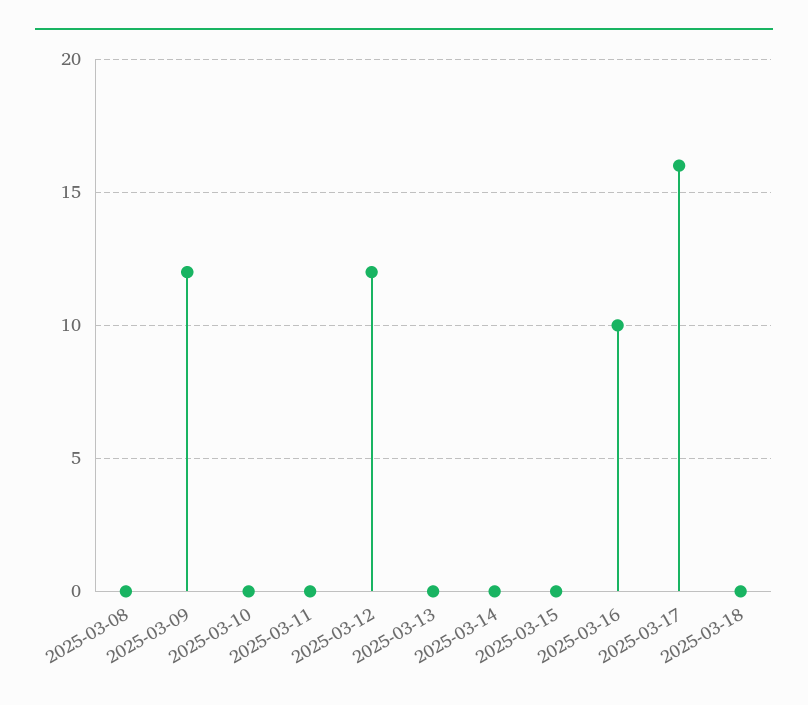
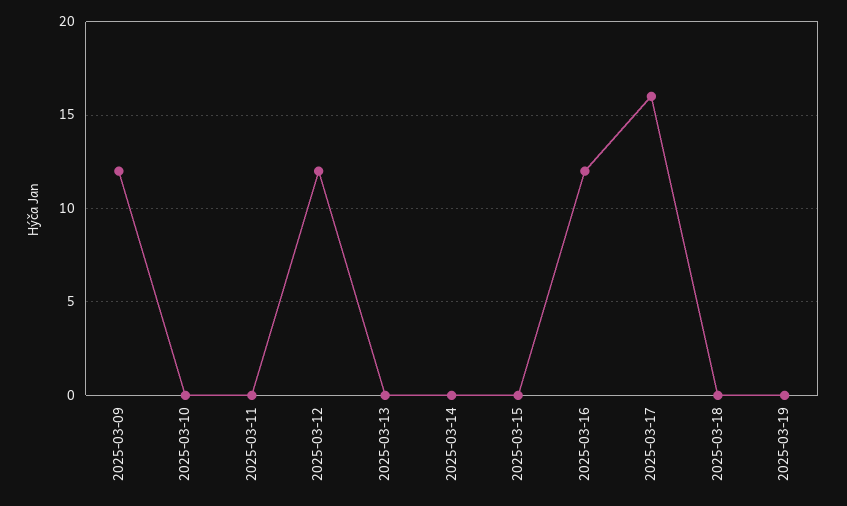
2025-03-08: 0 -> none
2025-03-16: 10 -> 12
2025-03-19: none -> 0

